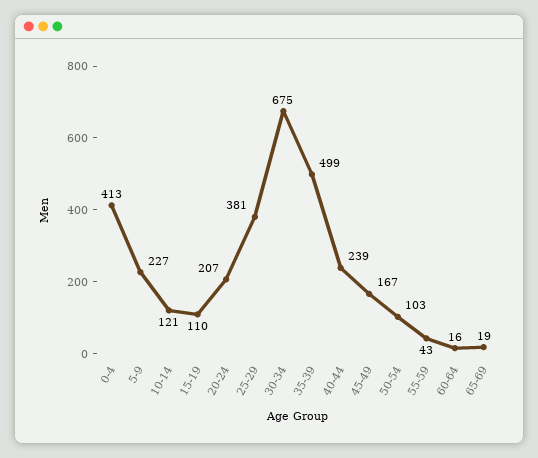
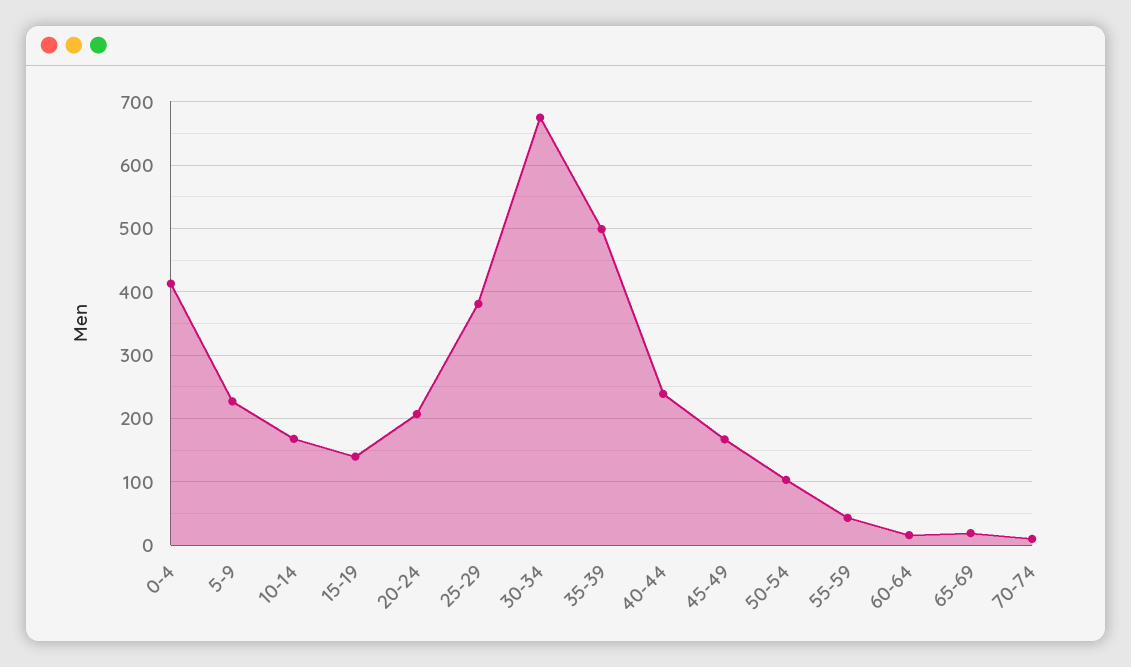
10-14: 121 -> 170
15-19: 110 -> 140
70-74: none -> 10

